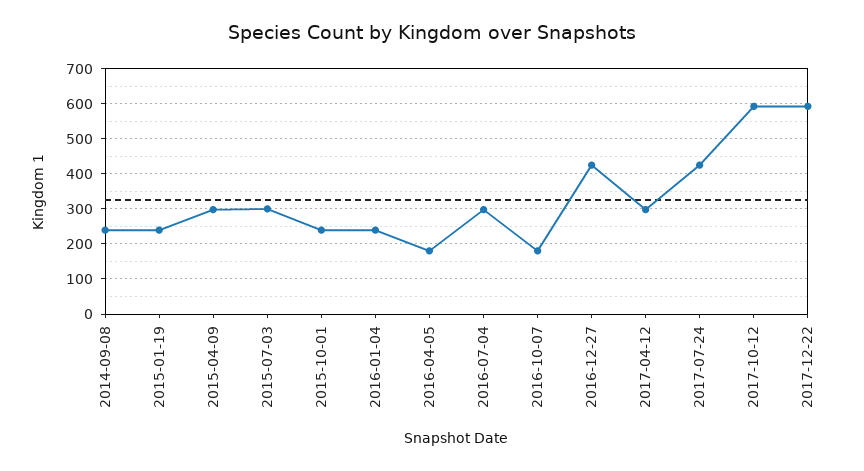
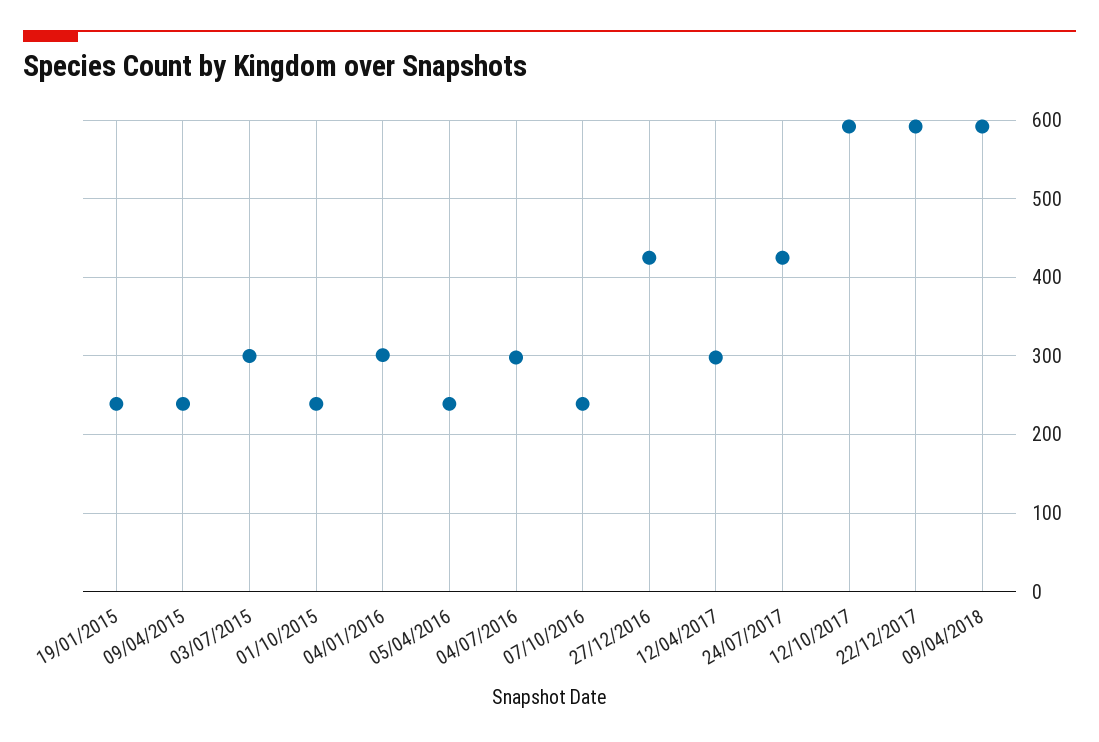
2014-09-08: 240 -> none
2015-04-09: 300 -> 240
2016-01-04: 240 -> 300
2016-04-05: 180 -> 240
2016-10-07: 180 -> 240
09/04/2018: none -> 590

